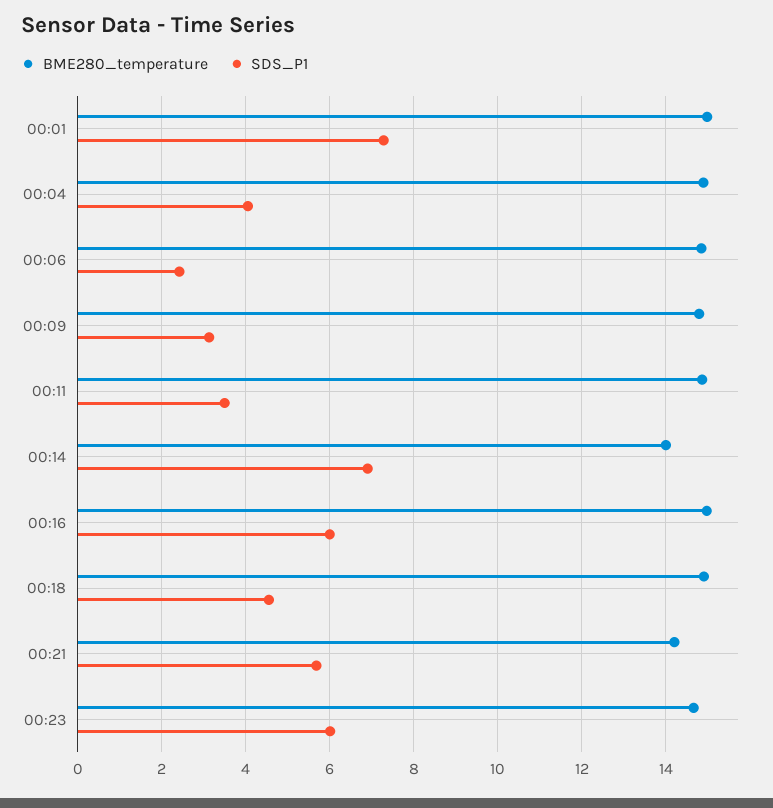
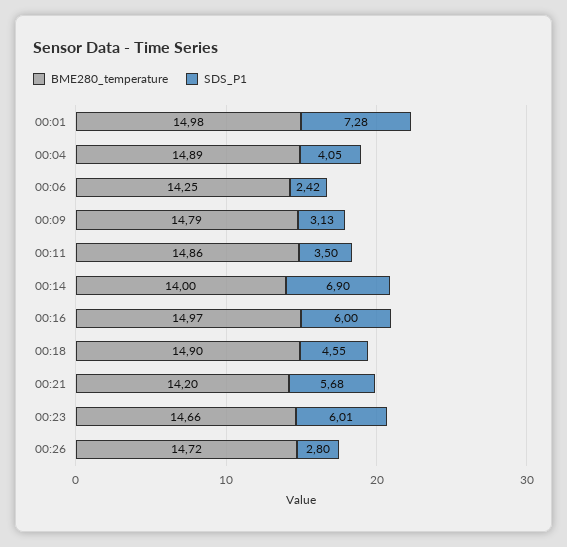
BME280_temperature, 00:06: 14.8 -> 14.25
BME280_temperature, 00:26: none -> 14.72
SDS_P1, 00:26: none -> 2.8

